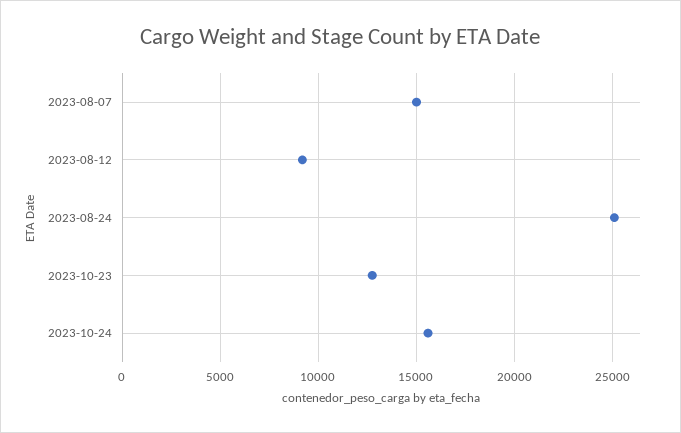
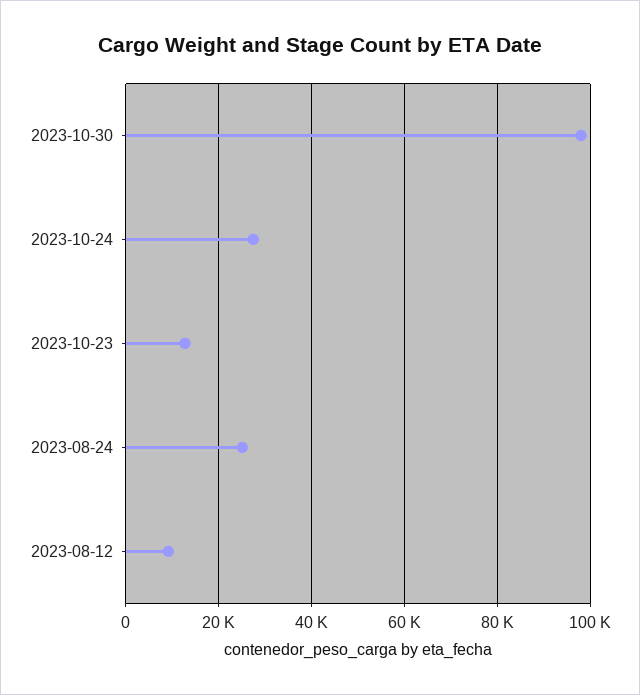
2023-08-07: 15000 -> none
2023-10-24: 15500 -> 28000
2023-10-30: none -> 98000

